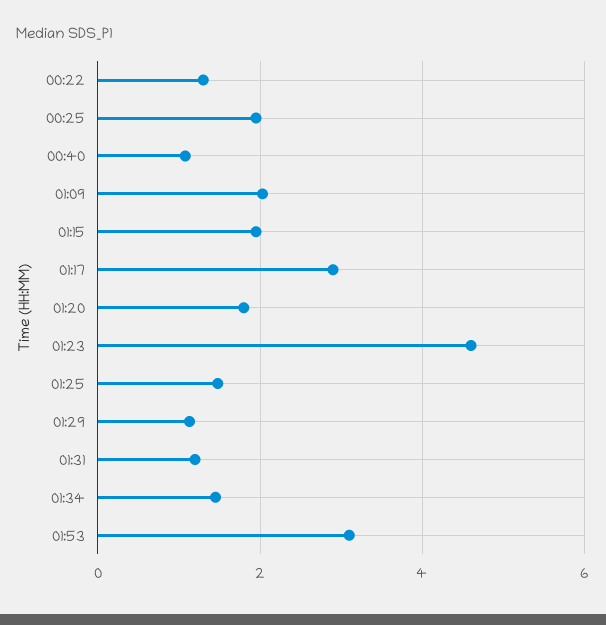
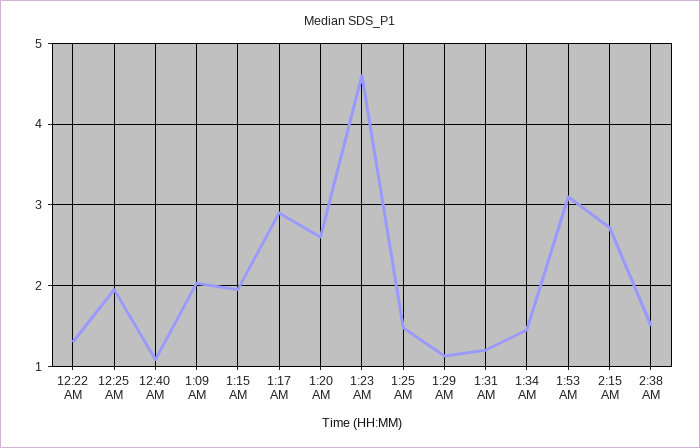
01:20: 1.8 -> 2.6
2:15 AM: none -> 2.7
2:38 AM: none -> 1.5

